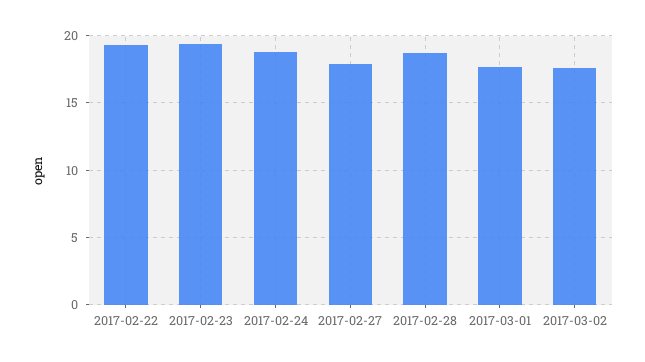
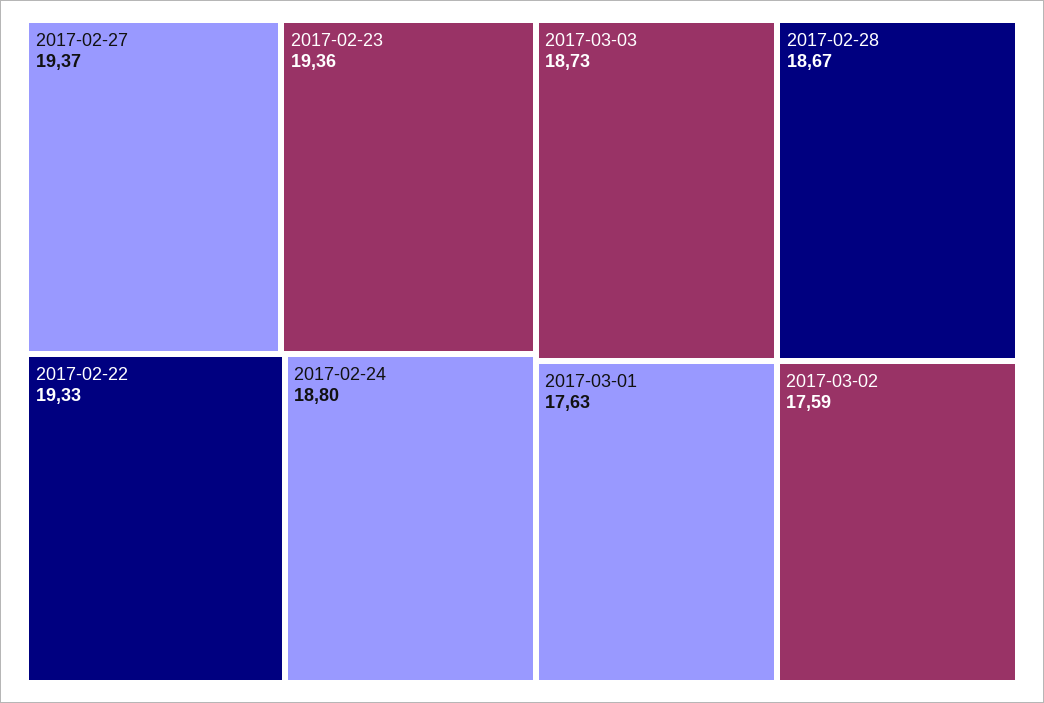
2017-02-27: 18 -> 19.37
2017-03-03: none -> 18.73

